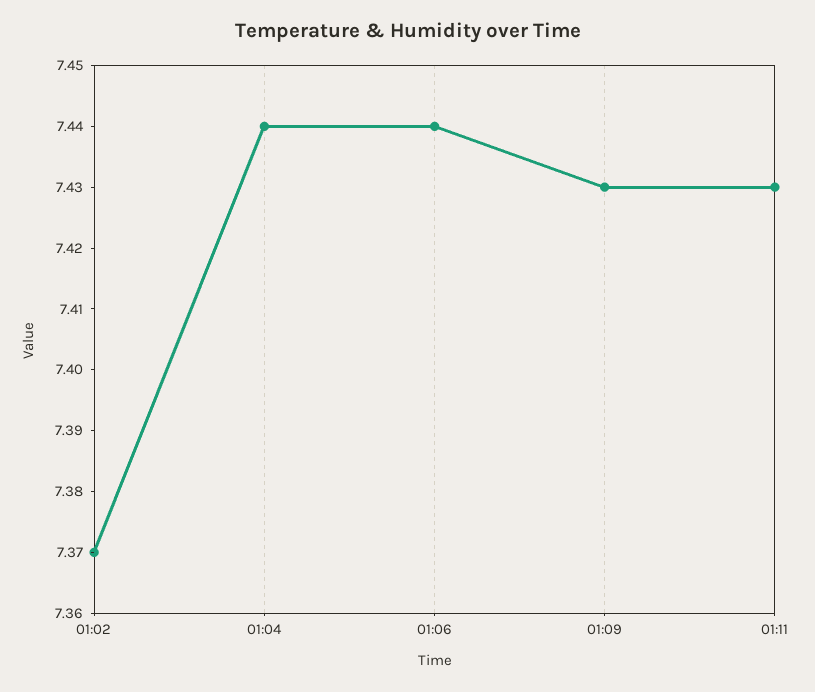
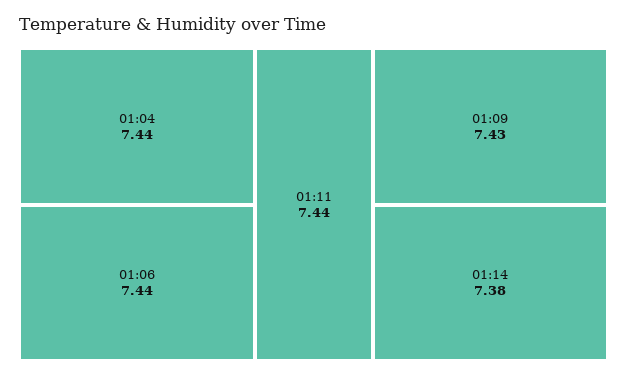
01:02: 7.37 -> none
01:11: 7.43 -> 7.44
01:14: none -> 7.38

